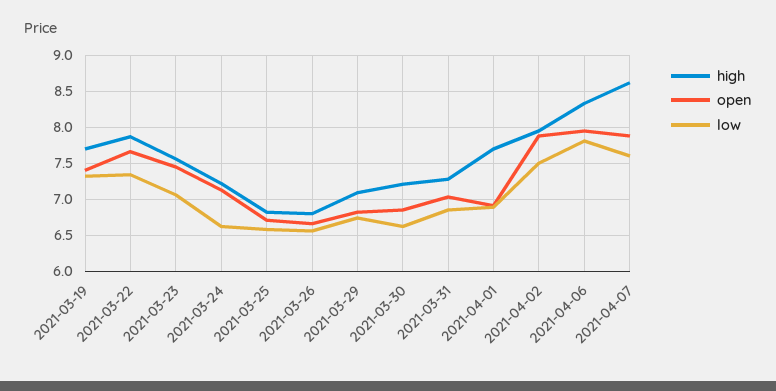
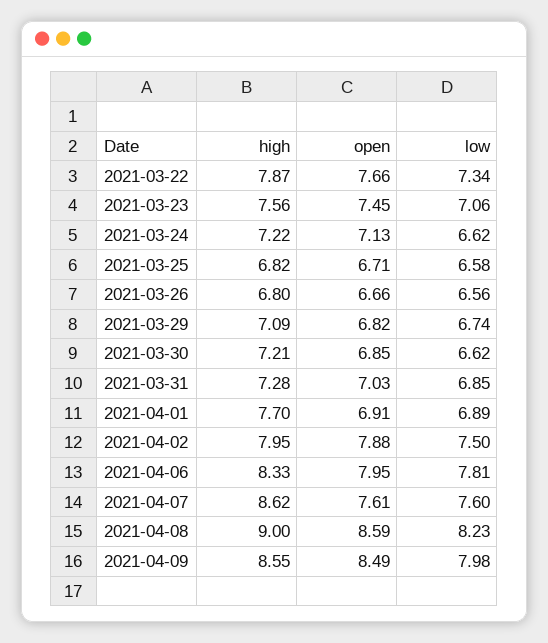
high, 2021-03-19: 7.7 -> none
open, 2021-03-19: 7.4 -> none
low, 2021-03-19: 7.3 -> none
open, 2021-04-07: 7.9 -> 7.61
high, 2021-04-08: none -> 9
open, 2021-04-08: none -> 8.59
low, 2021-04-08: none -> 8.23
high, 2021-04-09: none -> 8.55
open, 2021-04-09: none -> 8.49
low, 2021-04-09: none -> 7.98

